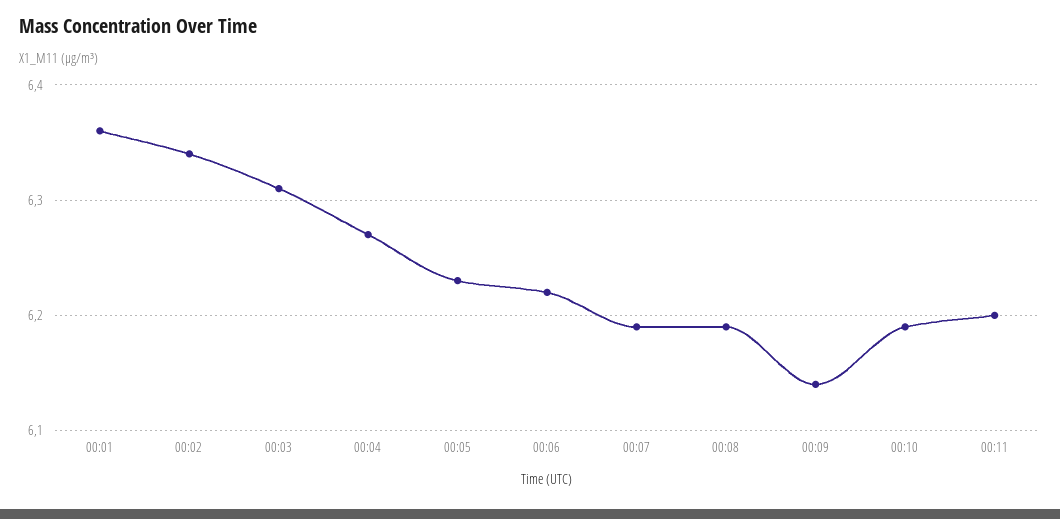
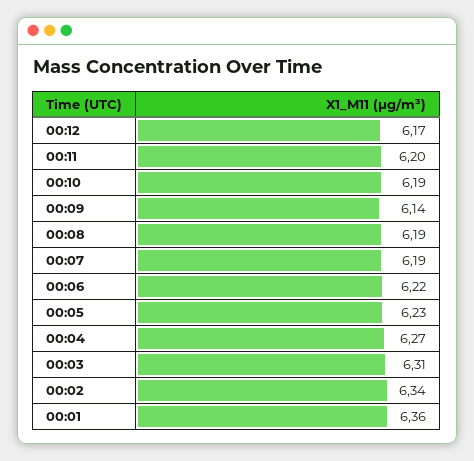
00:12: none -> 6.17

